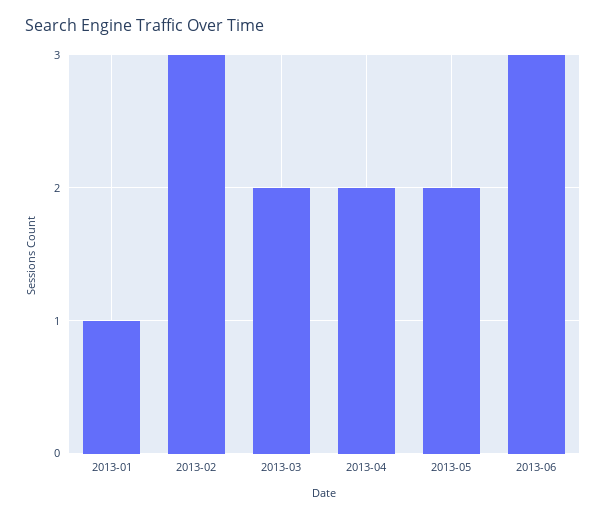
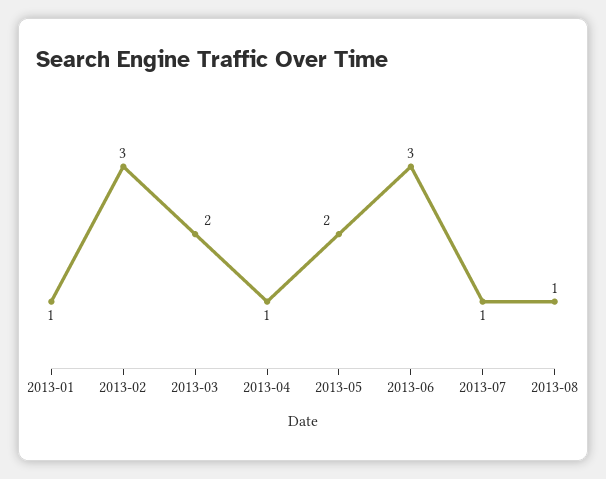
2013-04: 2 -> 1
2013-07: none -> 1
2013-08: none -> 1

